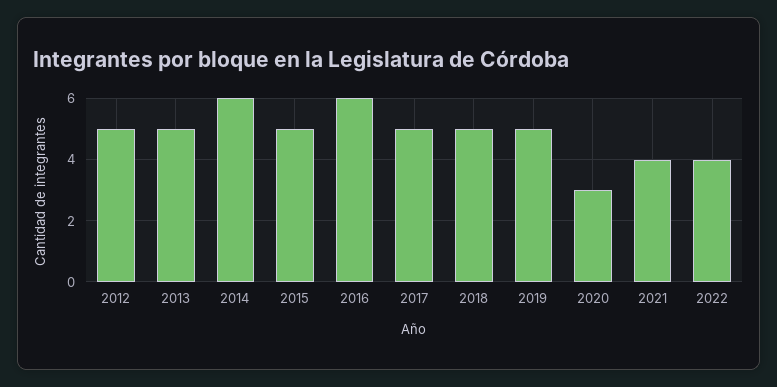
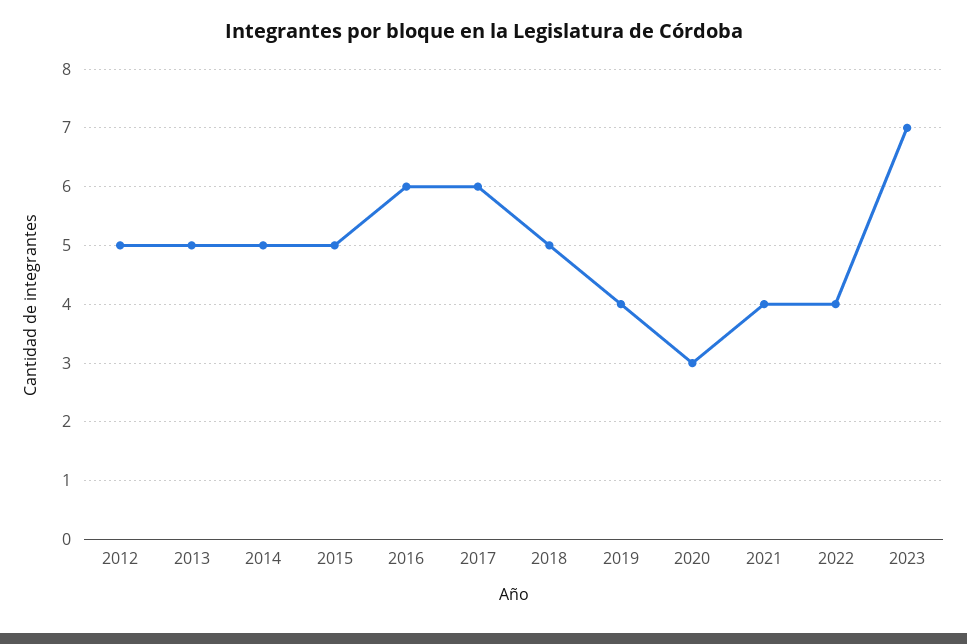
2014: 6 -> 5
2017: 5 -> 6
2019: 5 -> 4
2023: none -> 7

